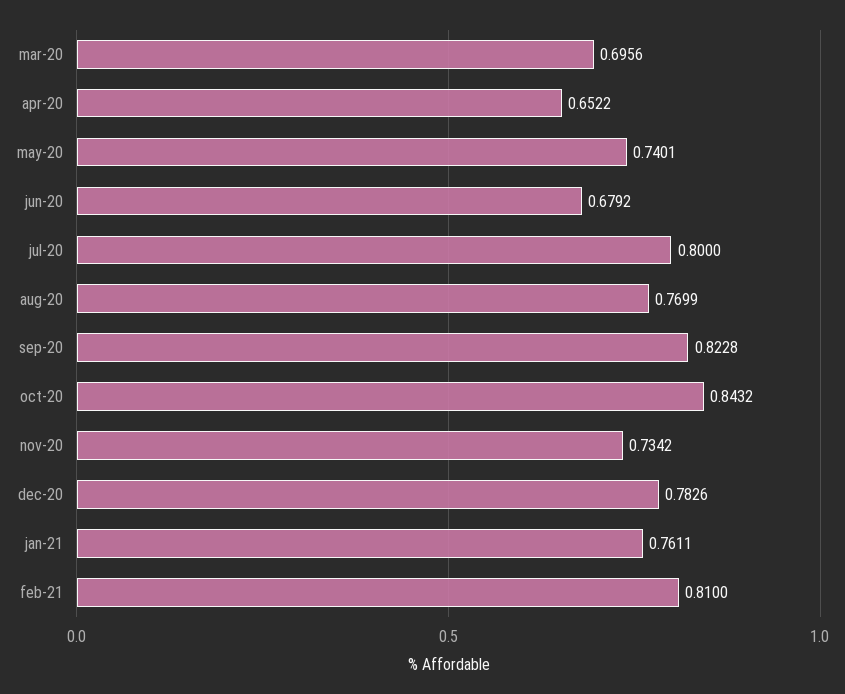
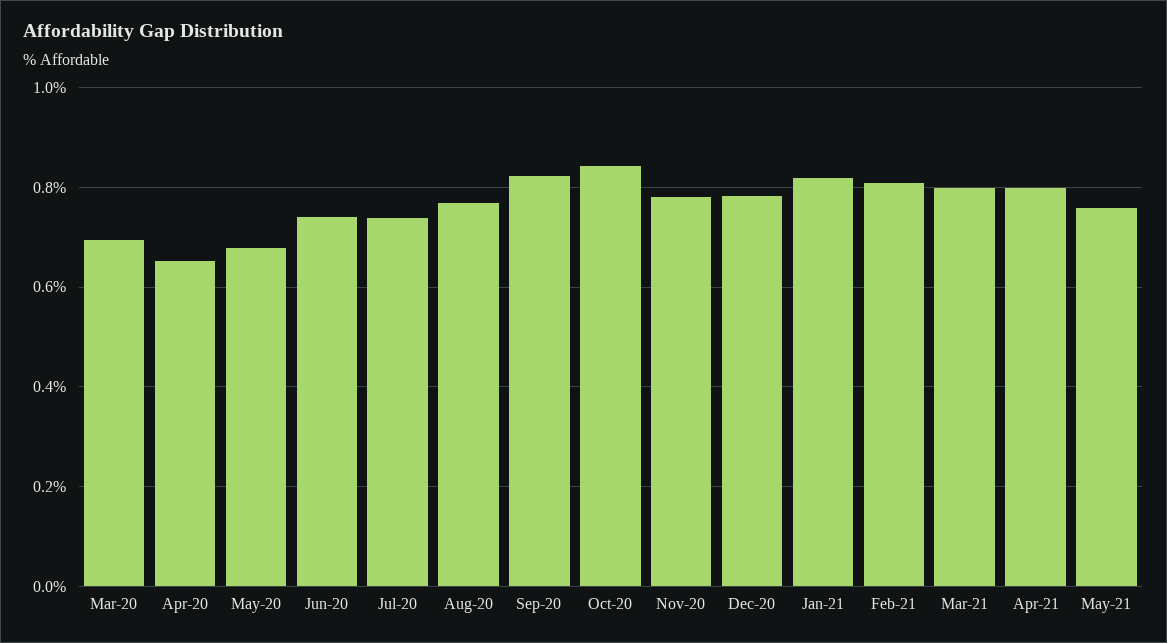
may-20: 0.7401 -> 0.68
jun-20: 0.6792 -> 0.74
jul-20: 0.8 -> 0.74
nov-20: 0.7342 -> 0.78
jan-21: 0.7611 -> 0.82
Mar-21: none -> 0.8
Apr-21: none -> 0.8
May-21: none -> 0.76

